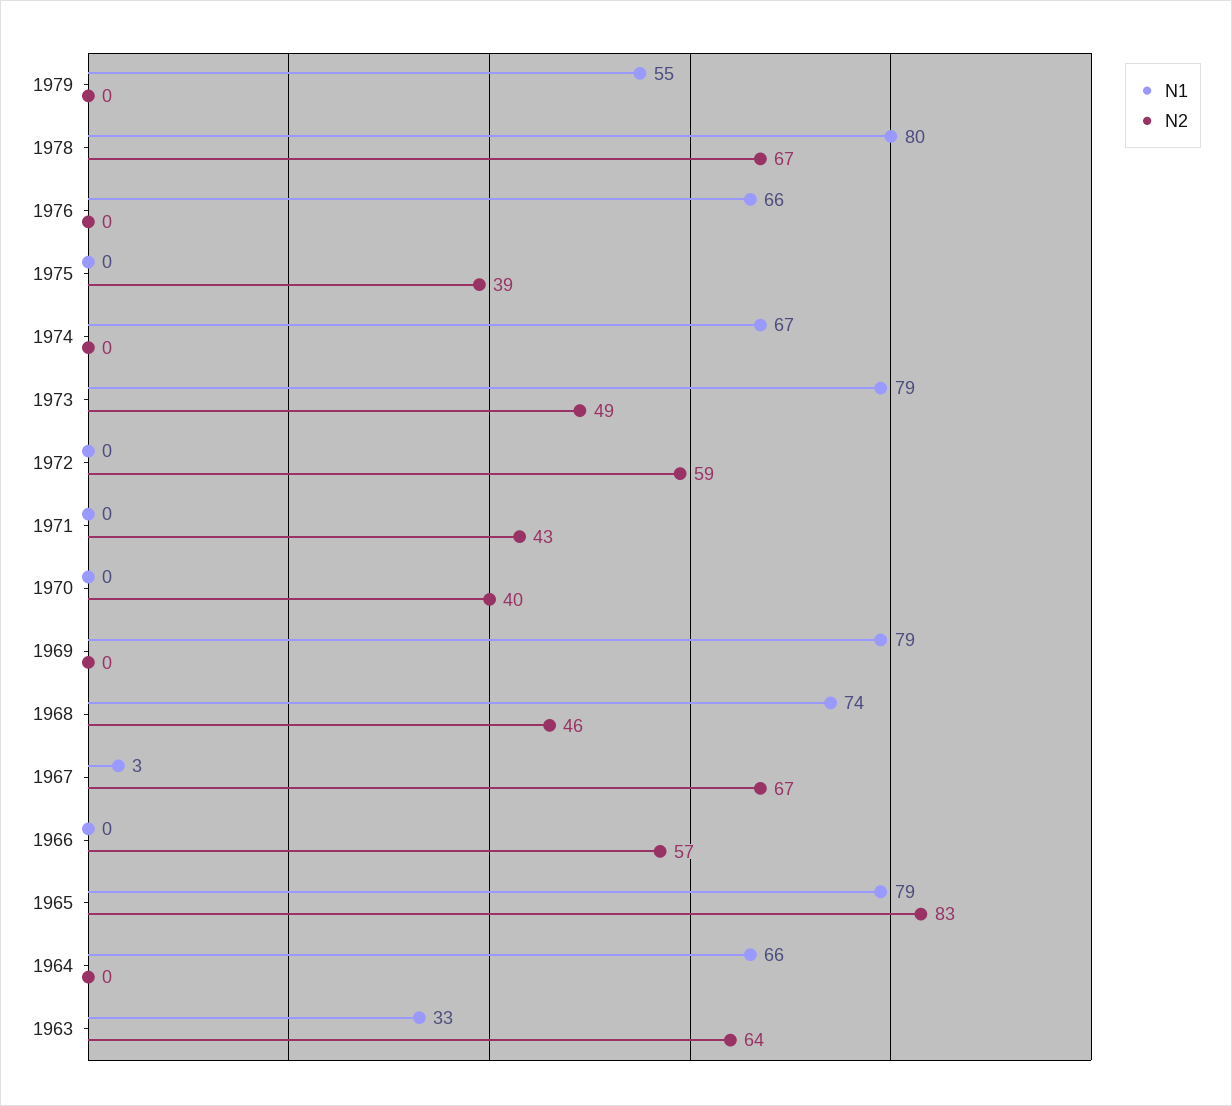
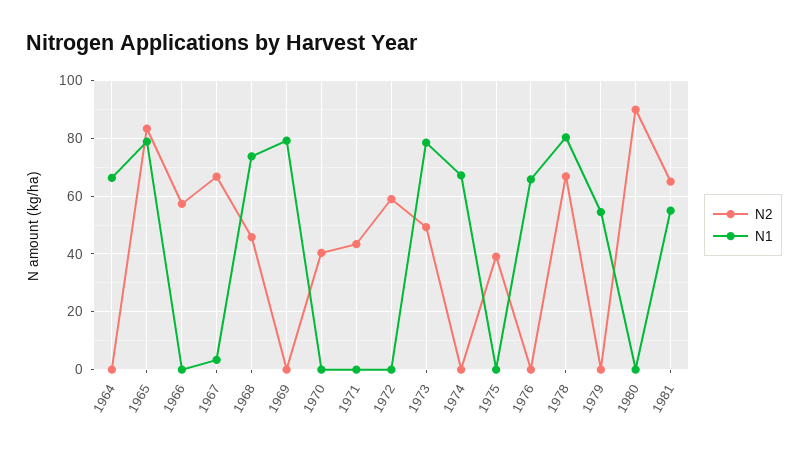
N1, 1963: 33 -> none
N2, 1963: 64 -> none
N2, 1980: none -> 90
N1, 1980: none -> 0
N2, 1981: none -> 65
N1, 1981: none -> 55

